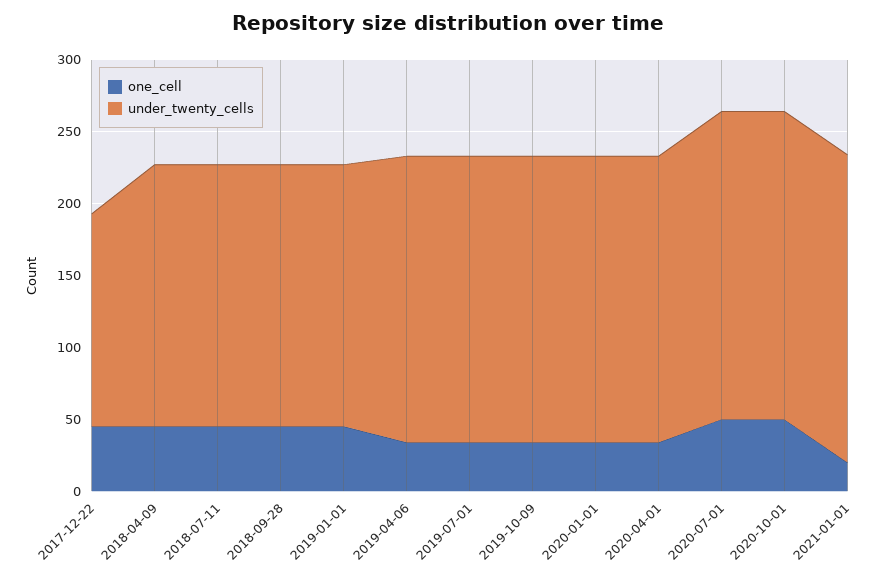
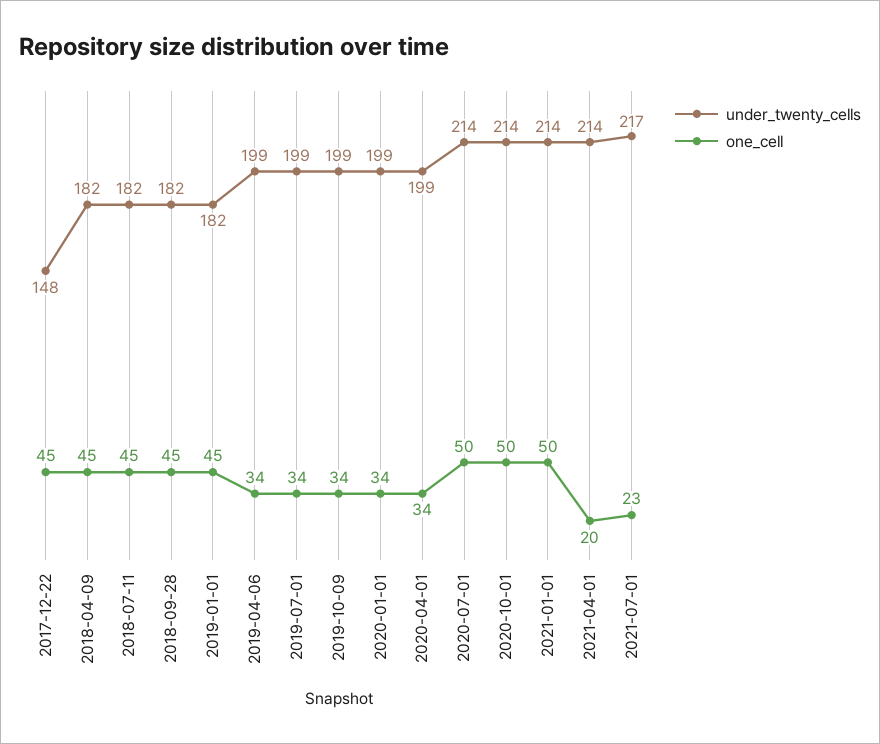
one_cell, 2021-01-01: 20 -> 50
under_twenty_cells, 2021-04-01: none -> 214
one_cell, 2021-04-01: none -> 20
under_twenty_cells, 2021-07-01: none -> 217
one_cell, 2021-07-01: none -> 23

